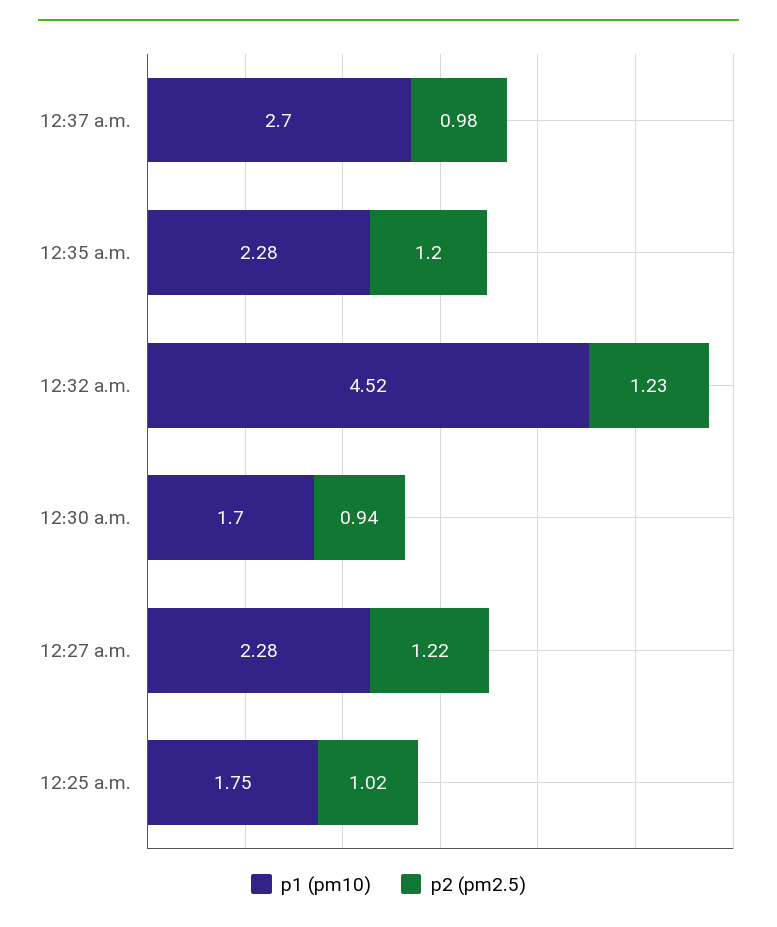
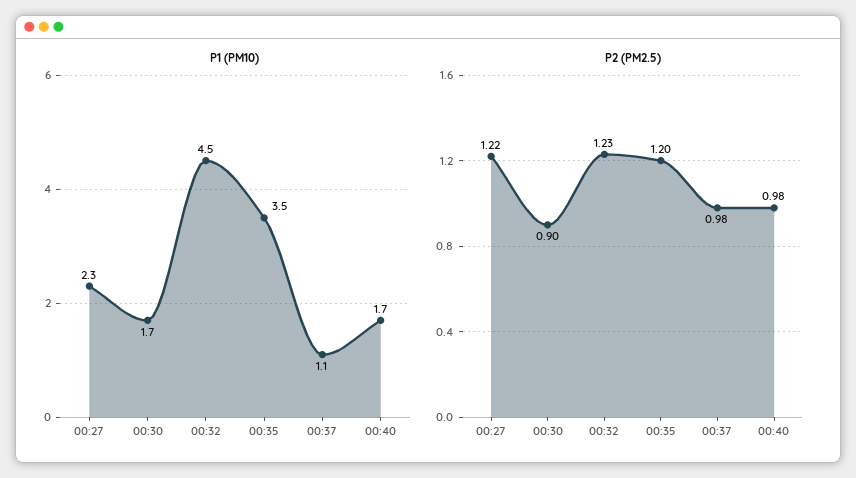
p1 (pm10), 12:37 a.m.: 2.7 -> 1.1
p1 (pm10), 12:35 a.m.: 2.28 -> 3.5
p2 (pm2.5), 12:30 a.m.: 0.94 -> 0.9
p1 (pm10), 12:25 a.m.: 1.75 -> none
p2 (pm2.5), 12:25 a.m.: 1.02 -> none
p1 (pm10), 00:40: none -> 1.7
p2 (pm2.5), 00:40: none -> 0.98

